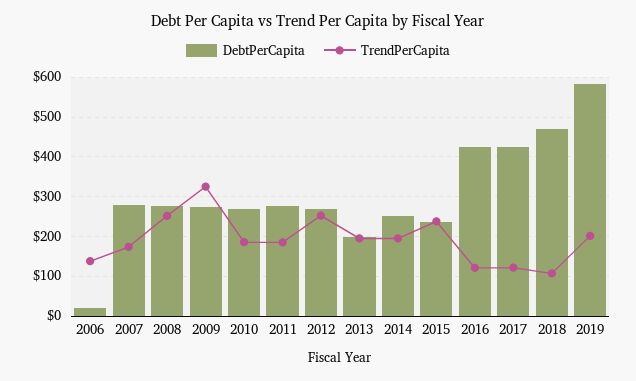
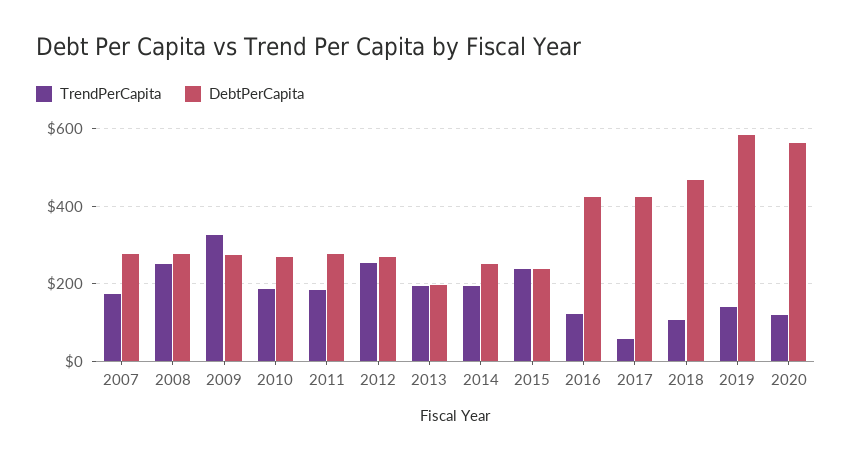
DebtPerCapita, 2006: 20 -> none
TrendPerCapita, 2006: 140 -> none
TrendPerCapita, 2017: 120 -> 60
TrendPerCapita, 2019: 200 -> 140
TrendPerCapita, 2020: none -> 120
DebtPerCapita, 2020: none -> 560

